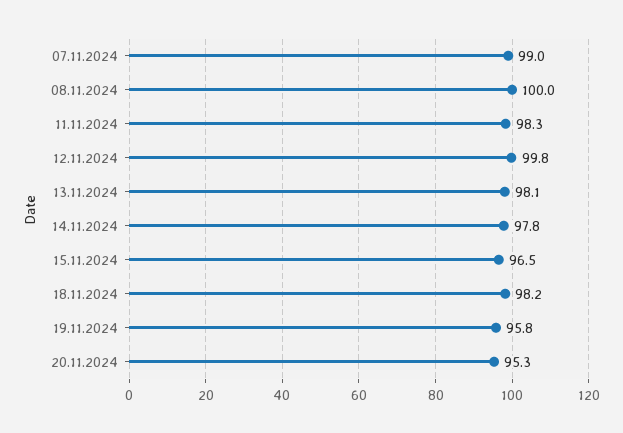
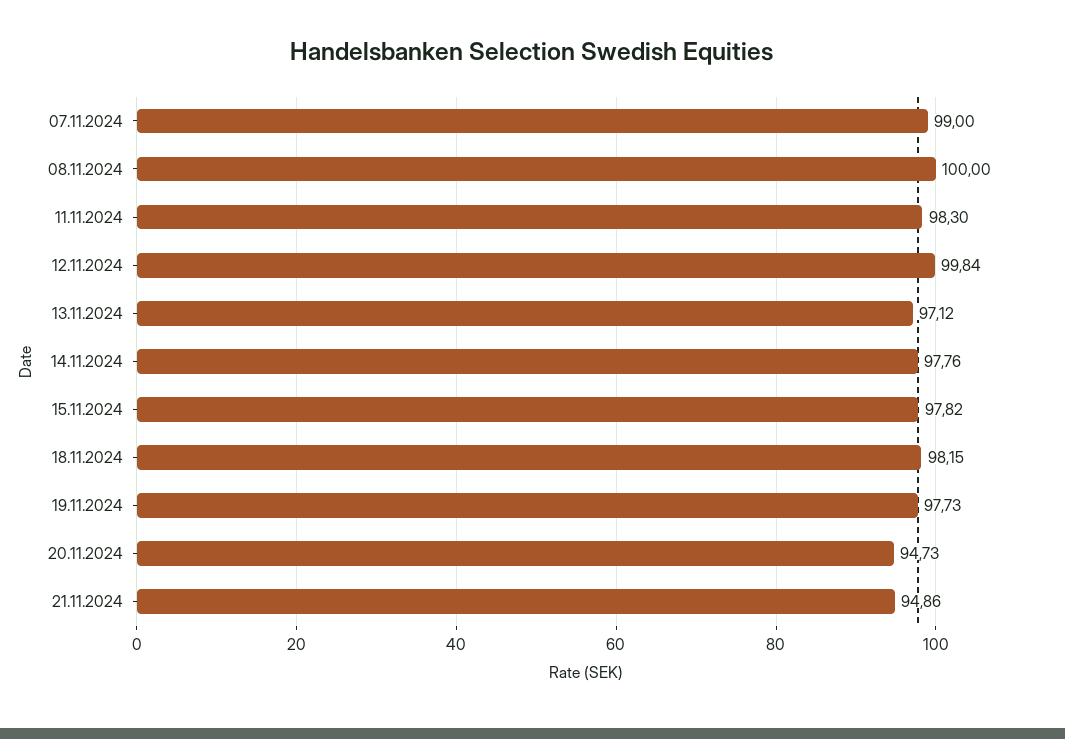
13.11.2024: 98.1 -> 97.12
15.11.2024: 96.5 -> 97.82
19.11.2024: 95.8 -> 97.73
20.11.2024: 95.3 -> 94.73
21.11.2024: none -> 94.86

